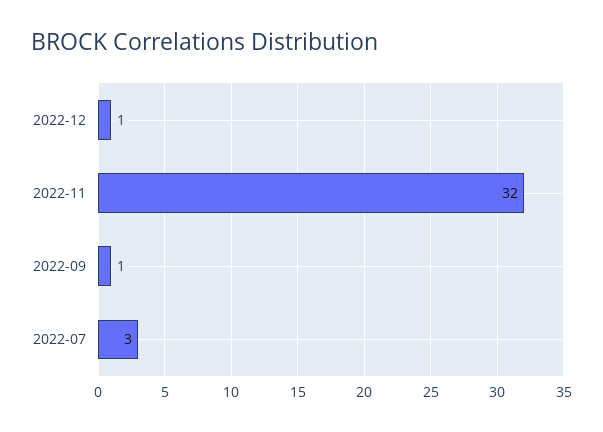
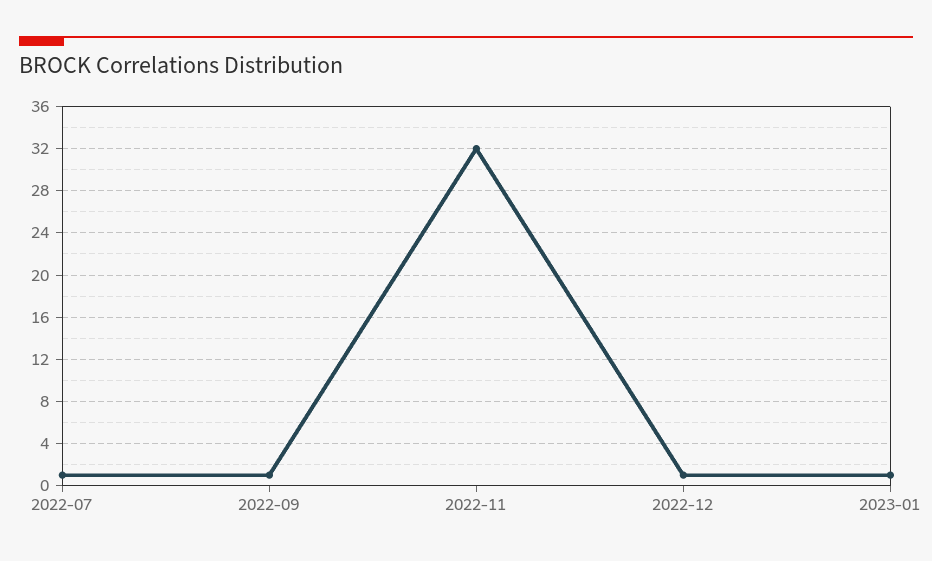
2022-07: 3 -> 1
2023-01: none -> 1

